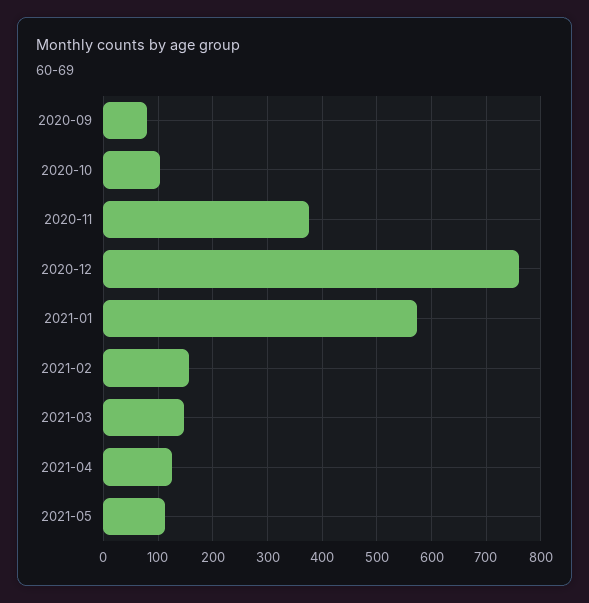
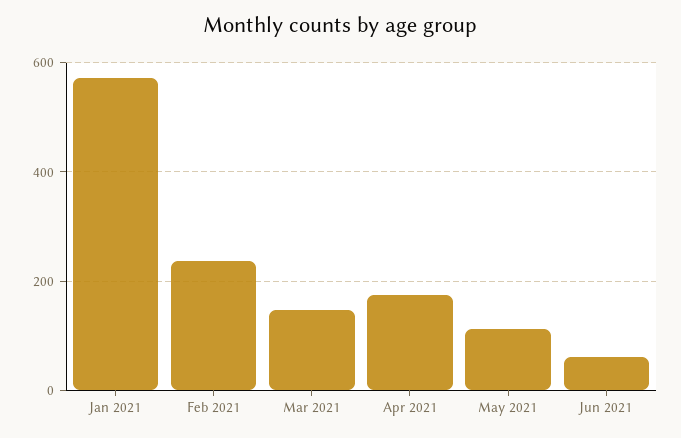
2020-09: 80 -> none
2020-10: 100 -> none
2020-11: 380 -> none
2020-12: 760 -> none
2021-02: 160 -> 240
2021-04: 120 -> 180
Jun 2021: none -> 60

